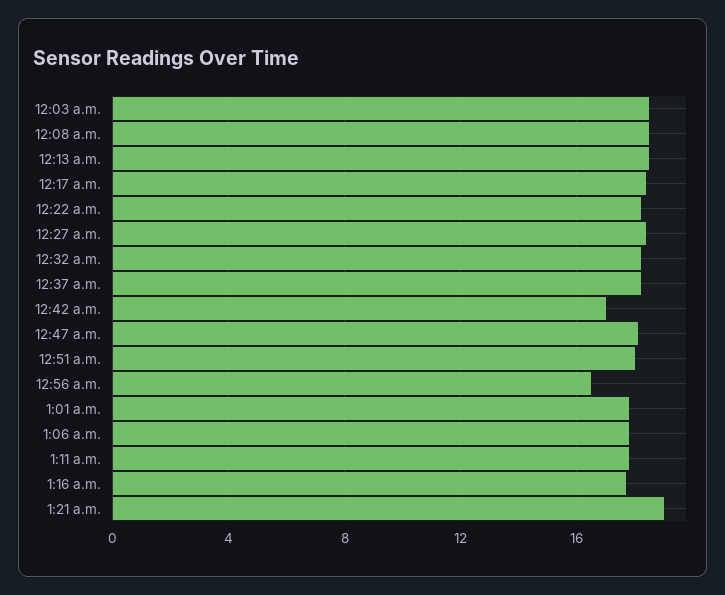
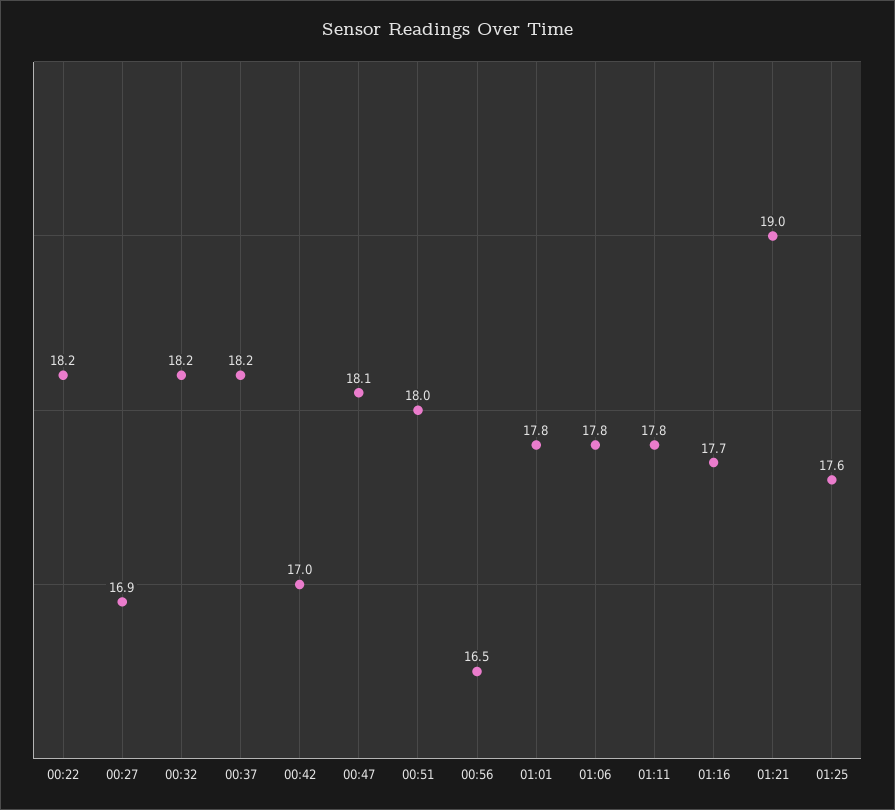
12:03 a.m.: 18.5 -> none
12:08 a.m.: 18.5 -> none
12:13 a.m.: 18.5 -> none
12:17 a.m.: 18.5 -> none
12:27 a.m.: 18.5 -> 16.9
01:25: none -> 17.6

